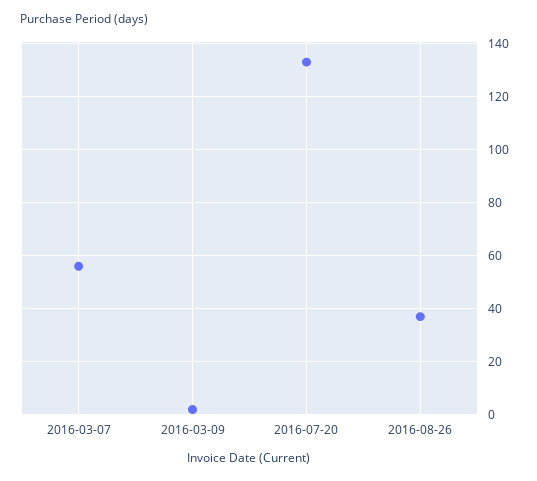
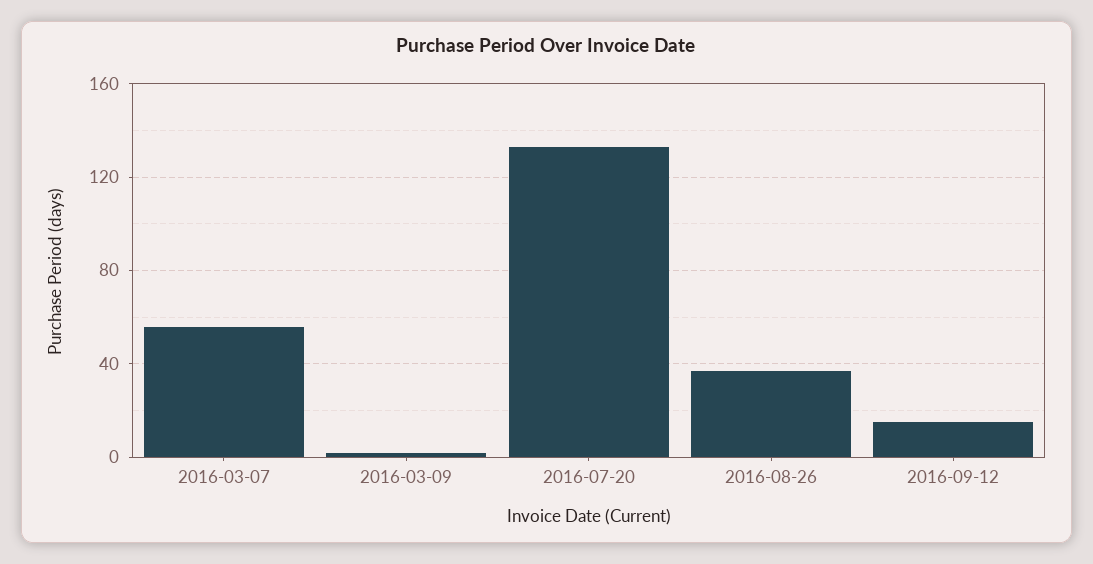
2016-09-12: none -> 15

